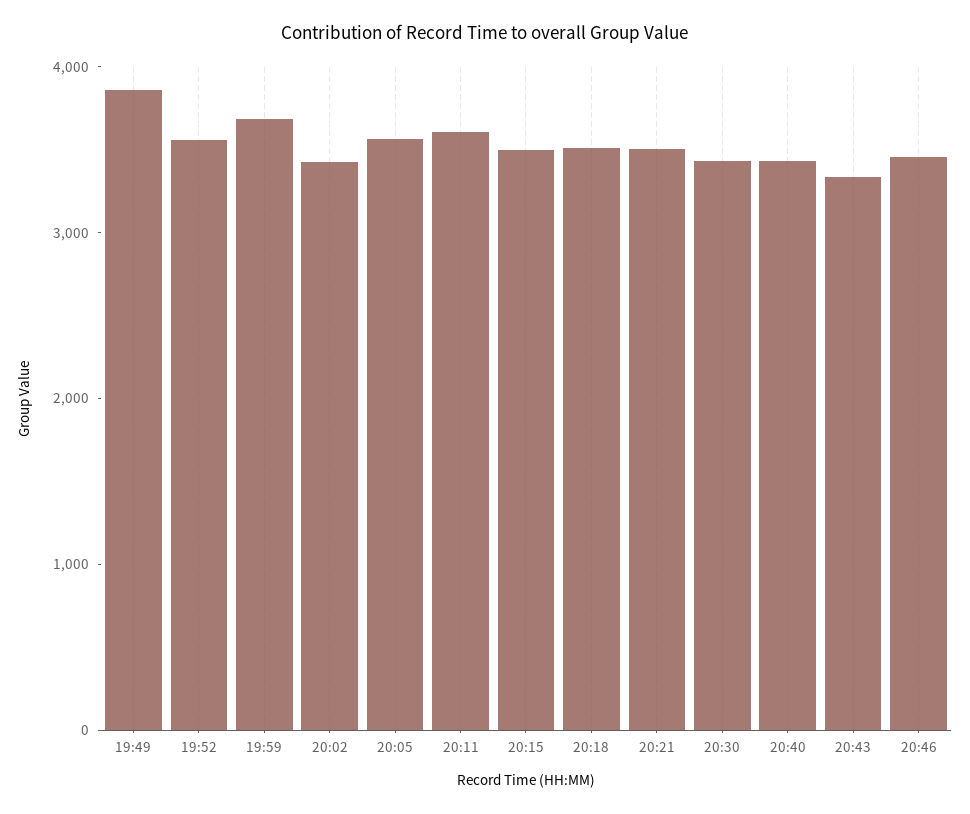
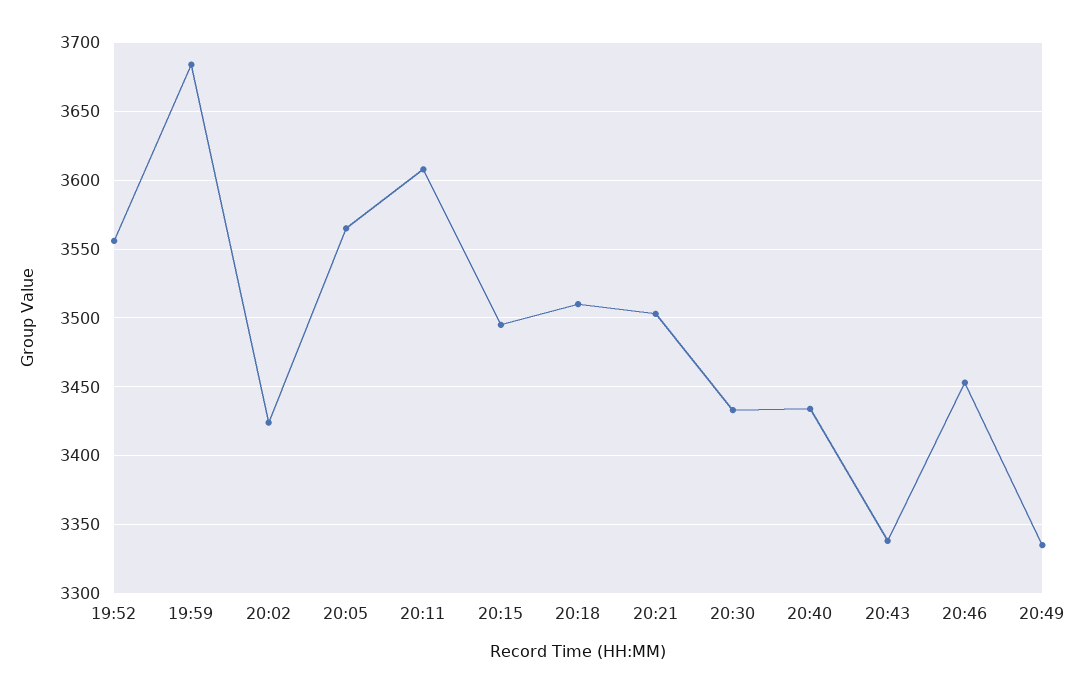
19:49: 3800 -> none
20:49: none -> 3335

